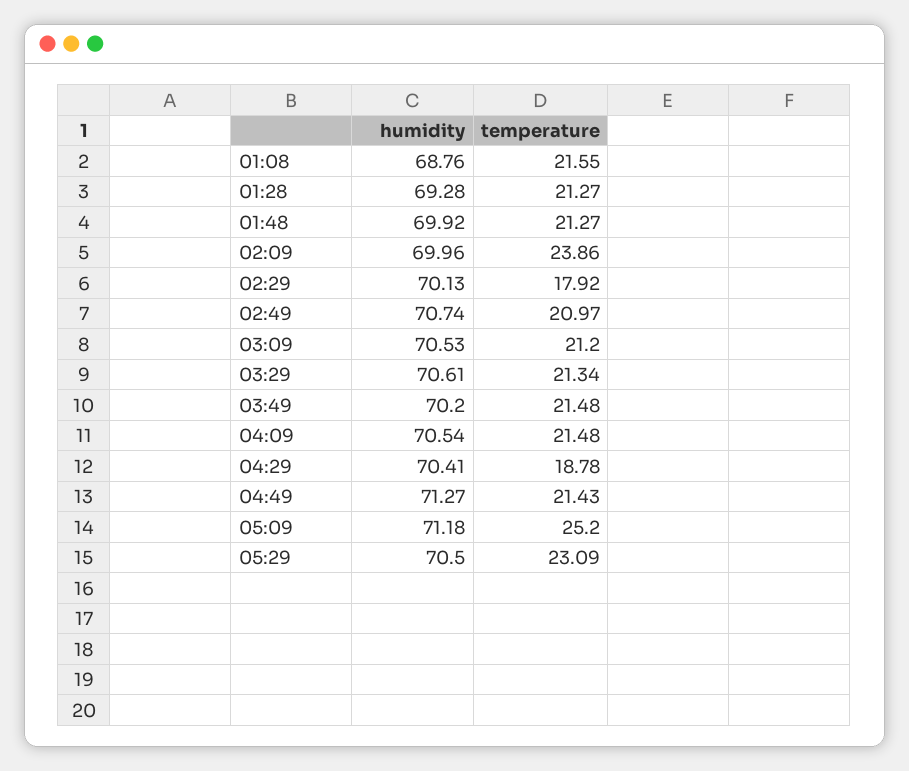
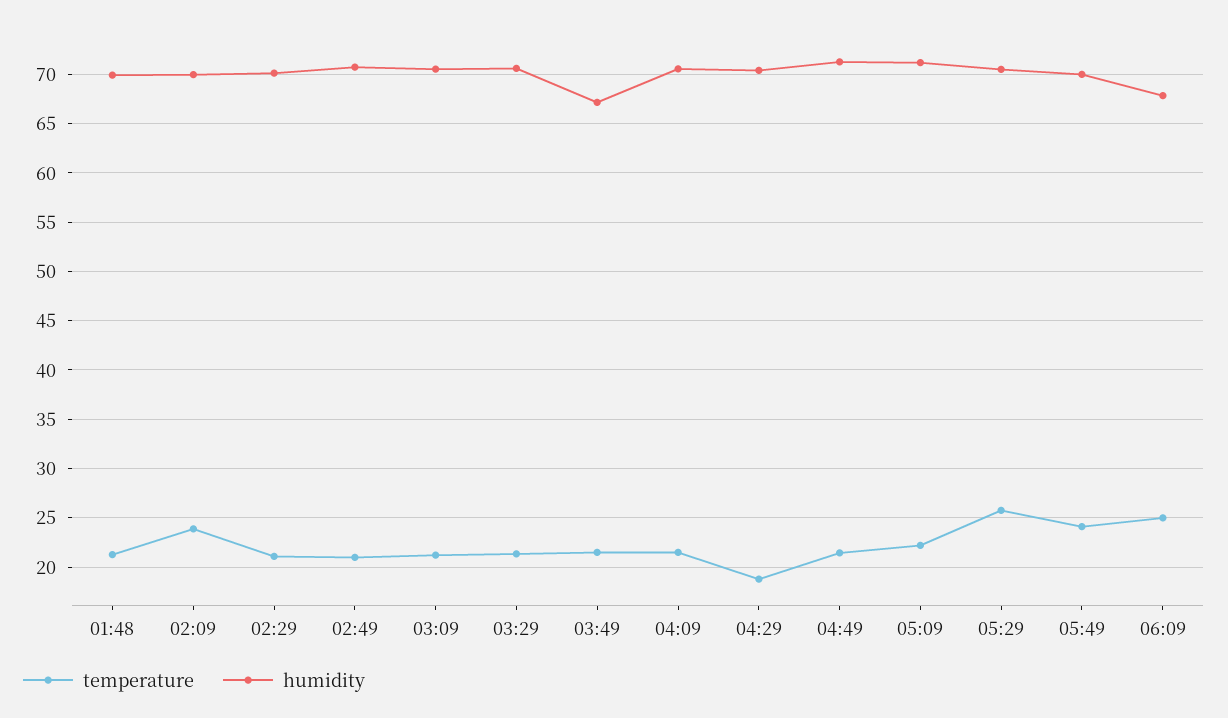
humidity, 01:08: 68.76 -> none
temperature, 01:08: 21.55 -> none
humidity, 01:28: 69.28 -> none
temperature, 01:28: 21.27 -> none
temperature, 02:29: 17.92 -> 21
humidity, 03:49: 70.2 -> 67
temperature, 05:09: 25.2 -> 22
temperature, 05:29: 23.09 -> 26
temperature, 05:49: none -> 24
humidity, 05:49: none -> 70
temperature, 06:09: none -> 25
humidity, 06:09: none -> 68

